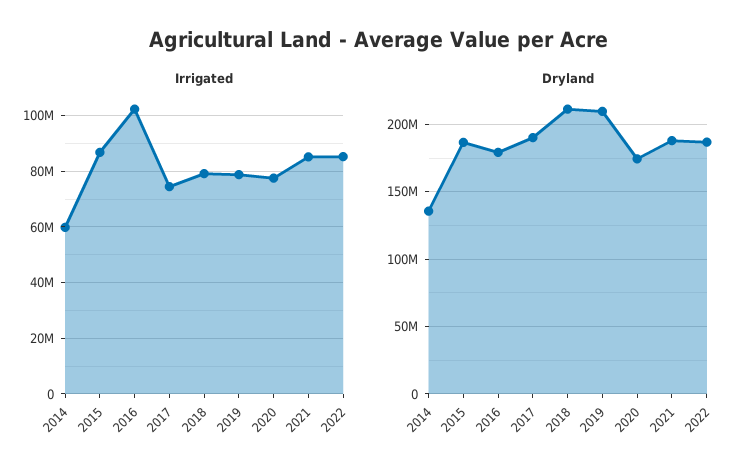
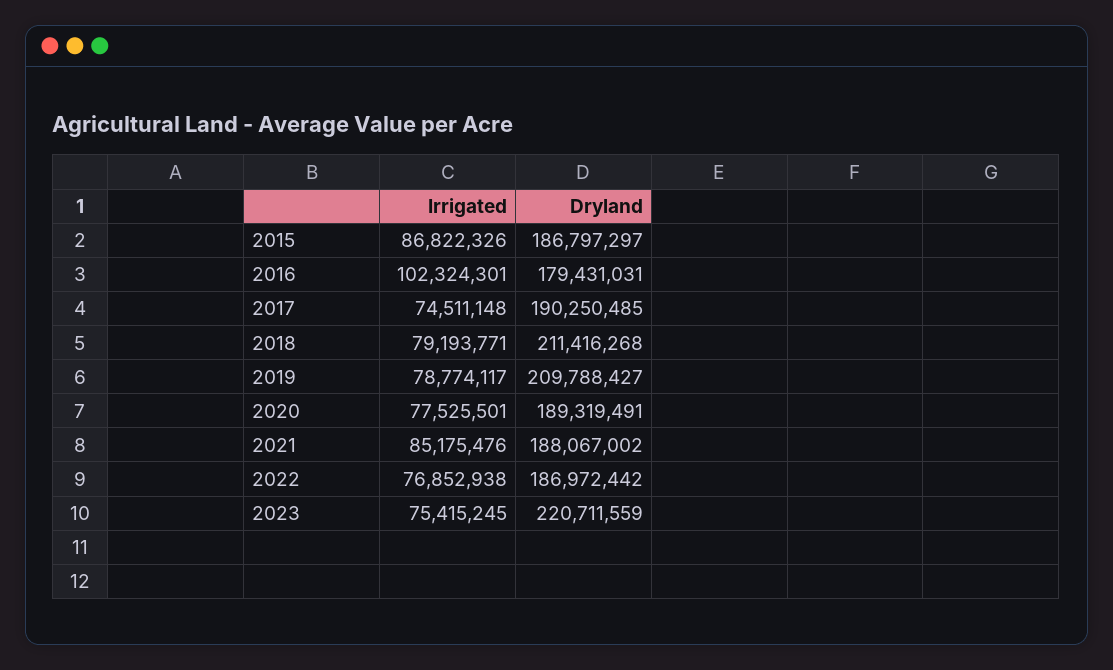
Irrigated, 2014: 60000000 -> none
Irrigated, 2022: 85000000 -> 76852938
Dryland, 2014: 135000000 -> none
Dryland, 2020: 175000000 -> 189319491
Irrigated, 2023: none -> 75415245
Dryland, 2023: none -> 220711559

